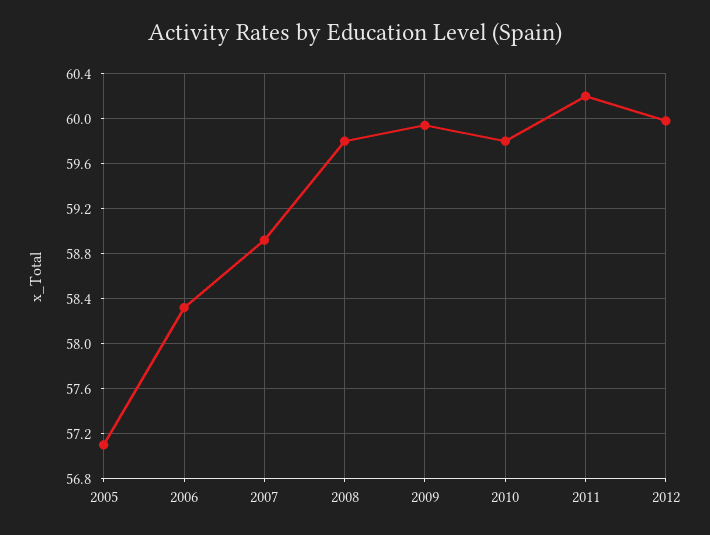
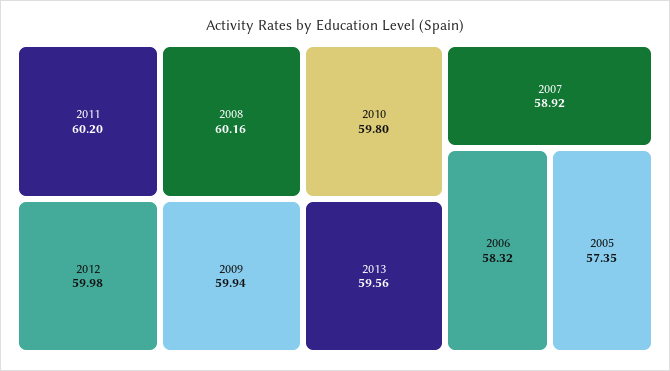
2005: 57.1 -> 57.35
2008: 59.8 -> 60.16
2013: none -> 59.56

